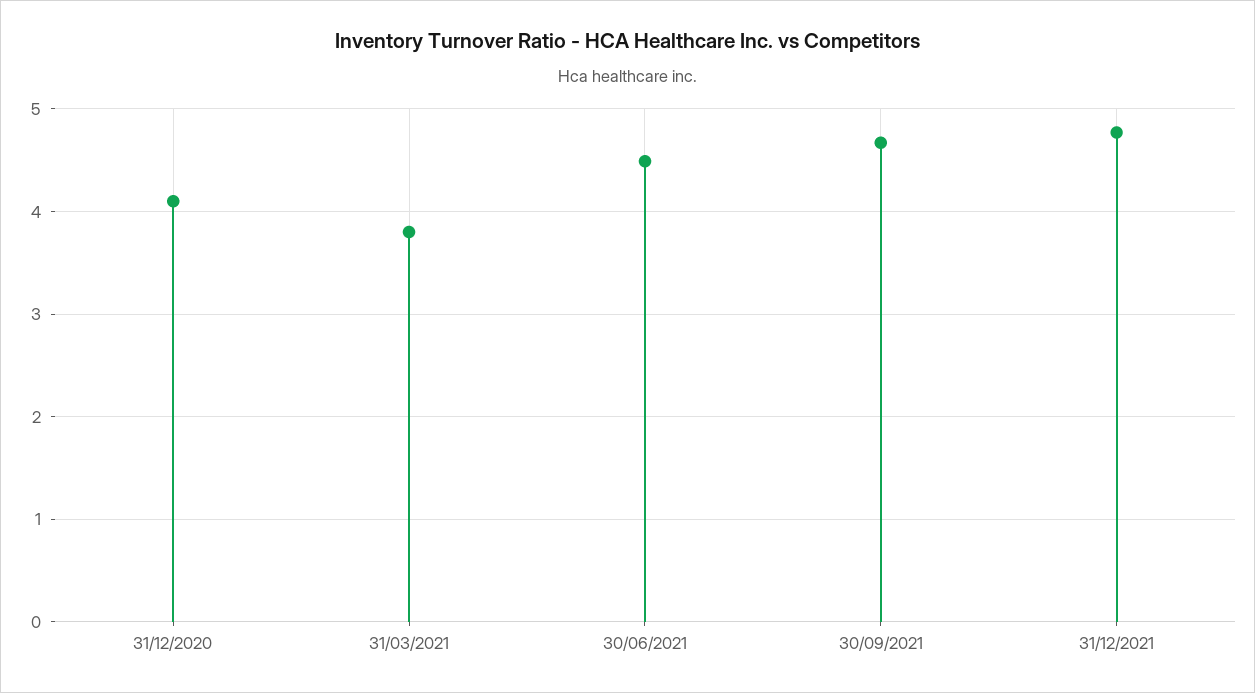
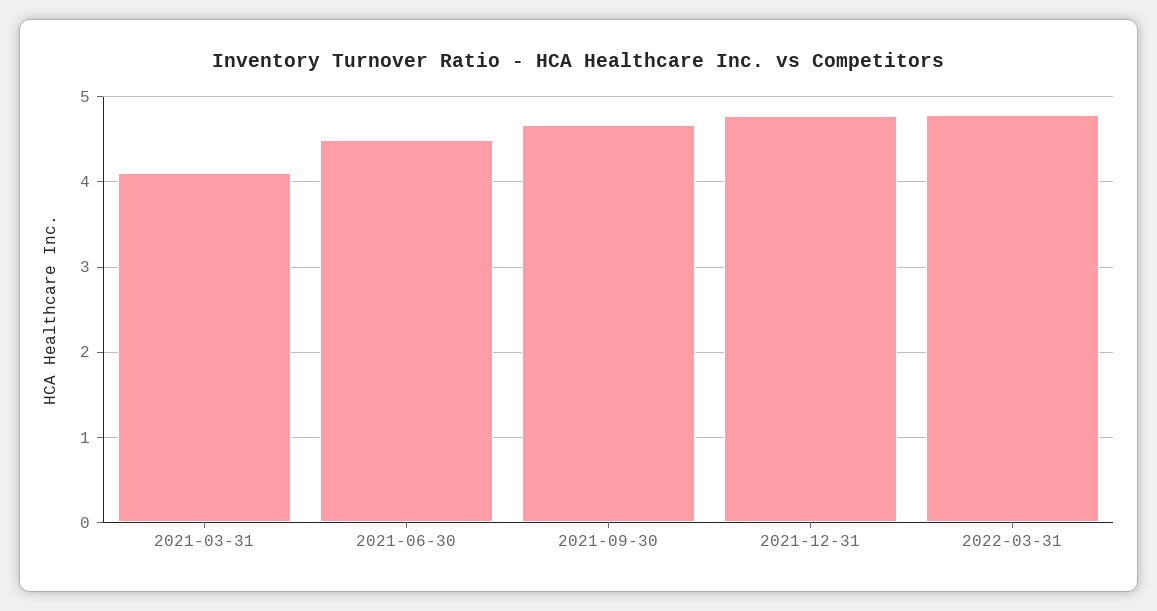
31/12/2020: 4.1 -> none
31/03/2021: 3.8 -> 4.1
2022-03-31: none -> 4.8

